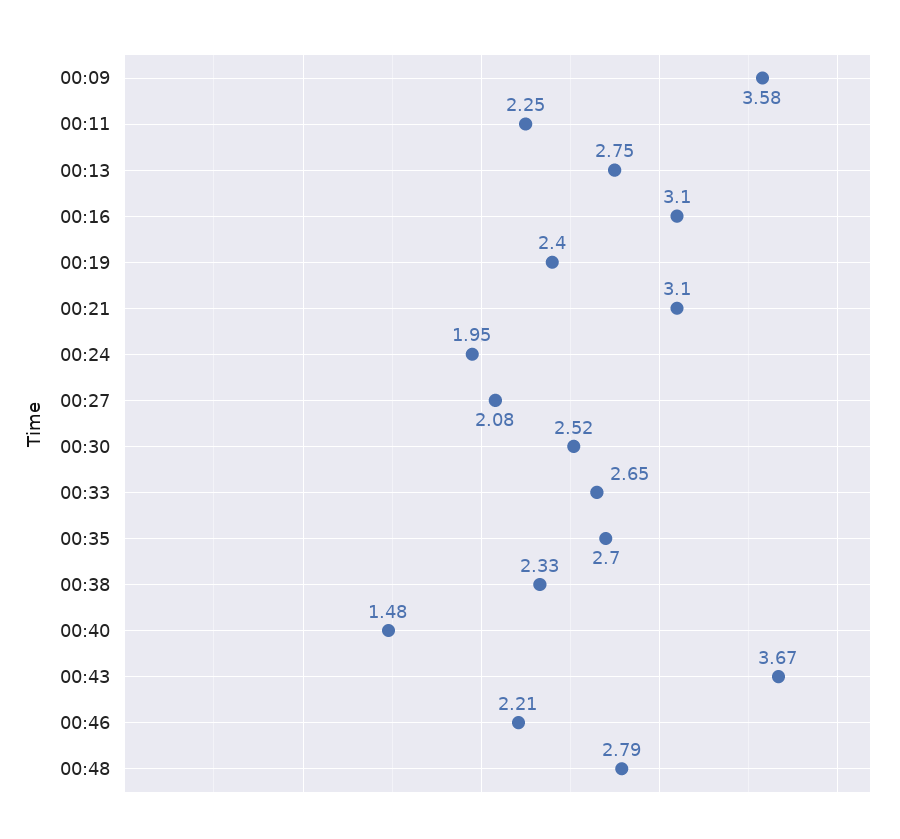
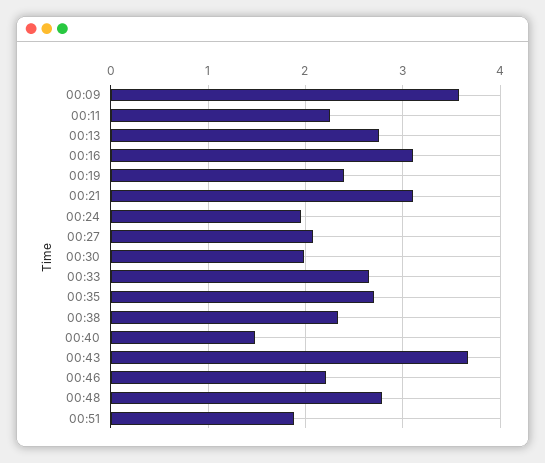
00:30: 2.52 -> 2
00:51: none -> 1.9

